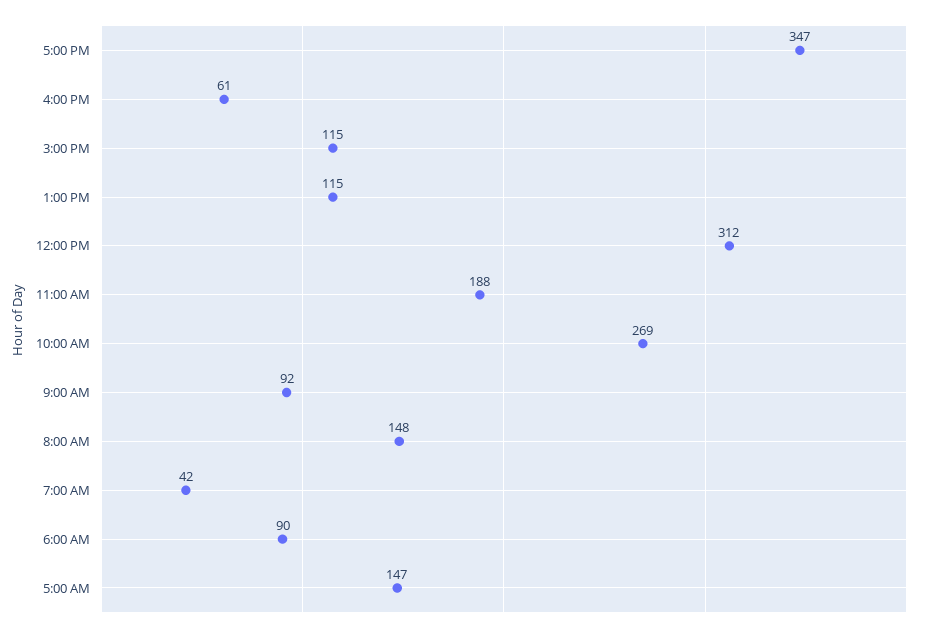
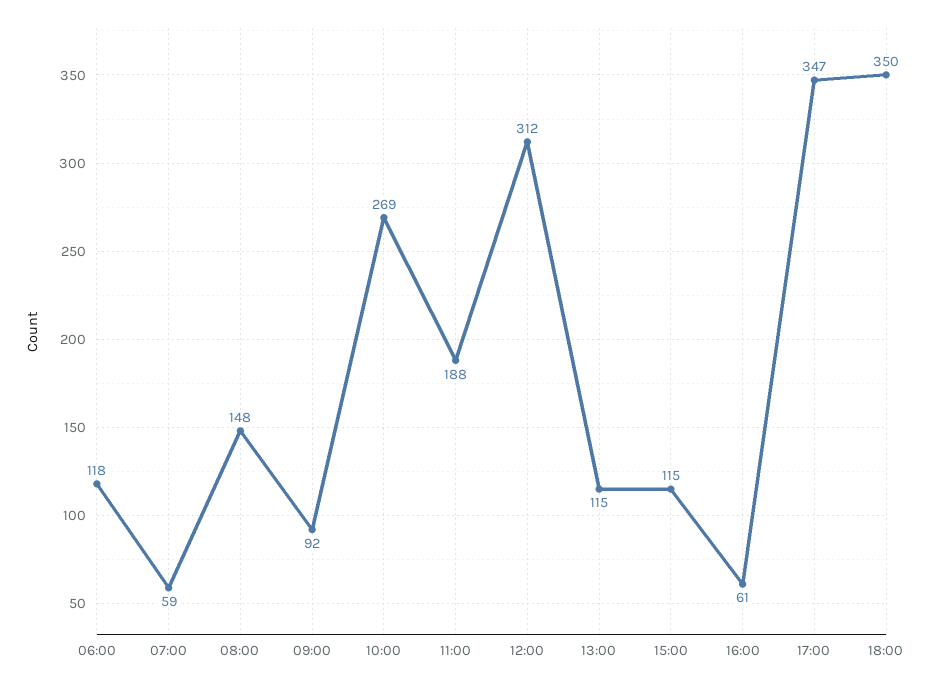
7:00 AM: 42 -> 59
6:00 AM: 90 -> 118
5:00 AM: 147 -> none
18:00: none -> 350

